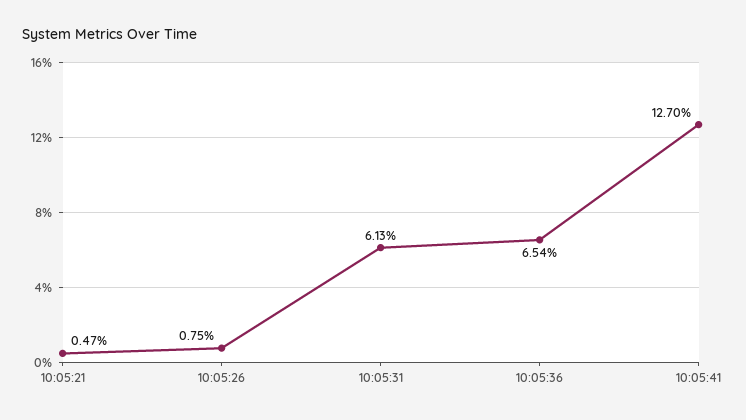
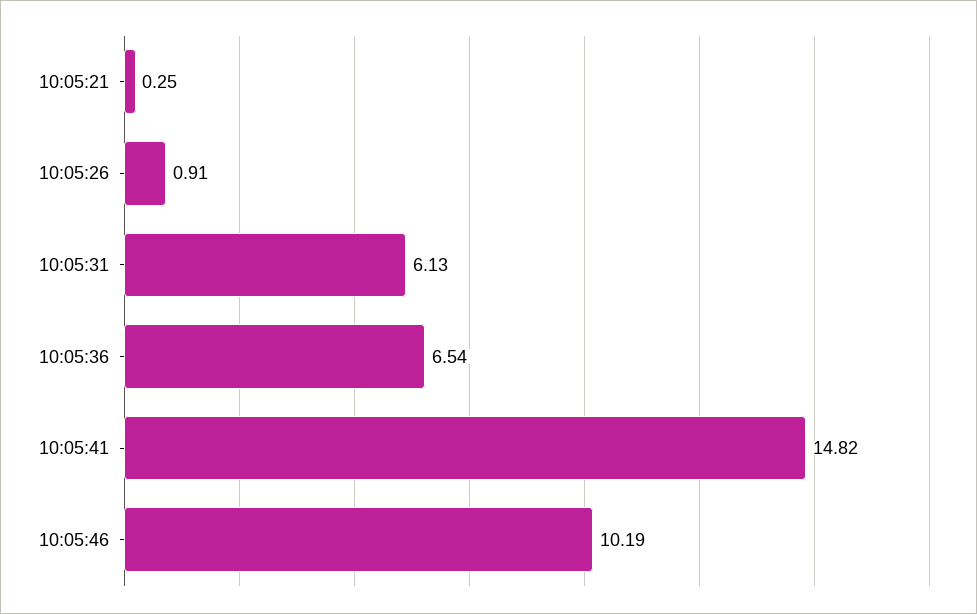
10:05:21: 0.47 -> 0.25
10:05:26: 0.75 -> 0.91
10:05:41: 12.7 -> 14.82
10:05:46: none -> 10.19

